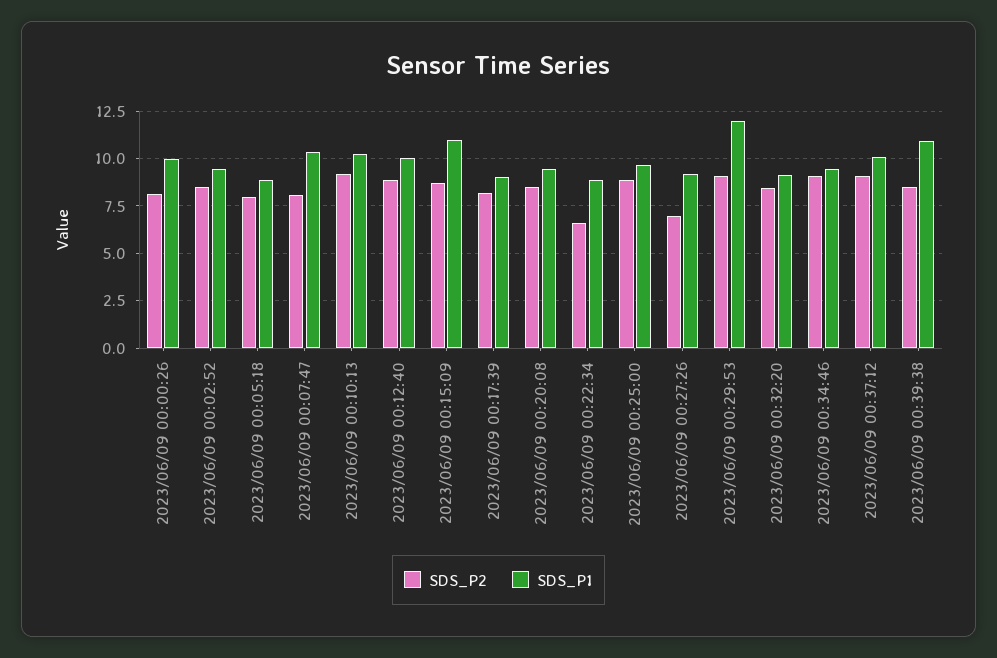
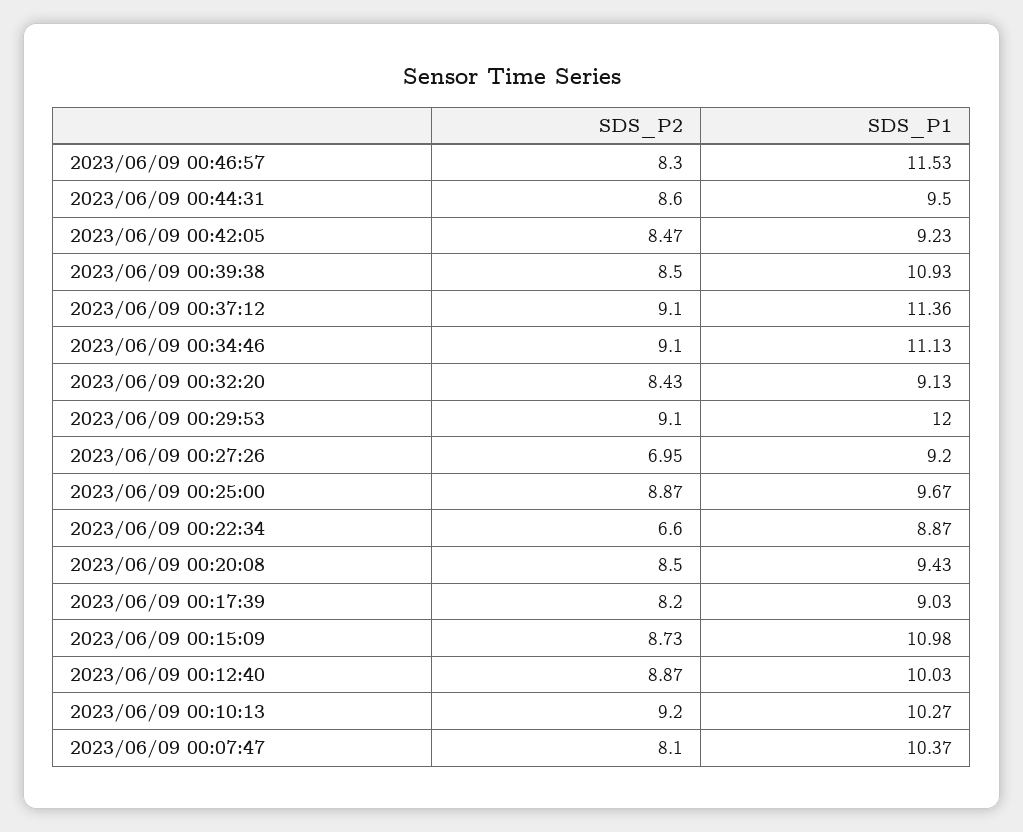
SDS_P2, 2023/06/09 00:00:26: 8 -> none
SDS_P1, 2023/06/09 00:00:26: 10 -> none
SDS_P2, 2023/06/09 00:02:52: 8.5 -> none
SDS_P1, 2023/06/09 00:02:52: 9.5 -> none
SDS_P2, 2023/06/09 00:05:18: 8 -> none
SDS_P1, 2023/06/09 00:05:18: 9 -> none
SDS_P1, 2023/06/09 00:34:46: 9.5 -> 11.13
SDS_P1, 2023/06/09 00:37:12: 10 -> 11.36
SDS_P2, 2023/06/09 00:46:57: none -> 8.3
SDS_P1, 2023/06/09 00:46:57: none -> 11.53
SDS_P2, 2023/06/09 00:44:31: none -> 8.6
SDS_P1, 2023/06/09 00:44:31: none -> 9.5
SDS_P2, 2023/06/09 00:42:05: none -> 8.47
SDS_P1, 2023/06/09 00:42:05: none -> 9.23

